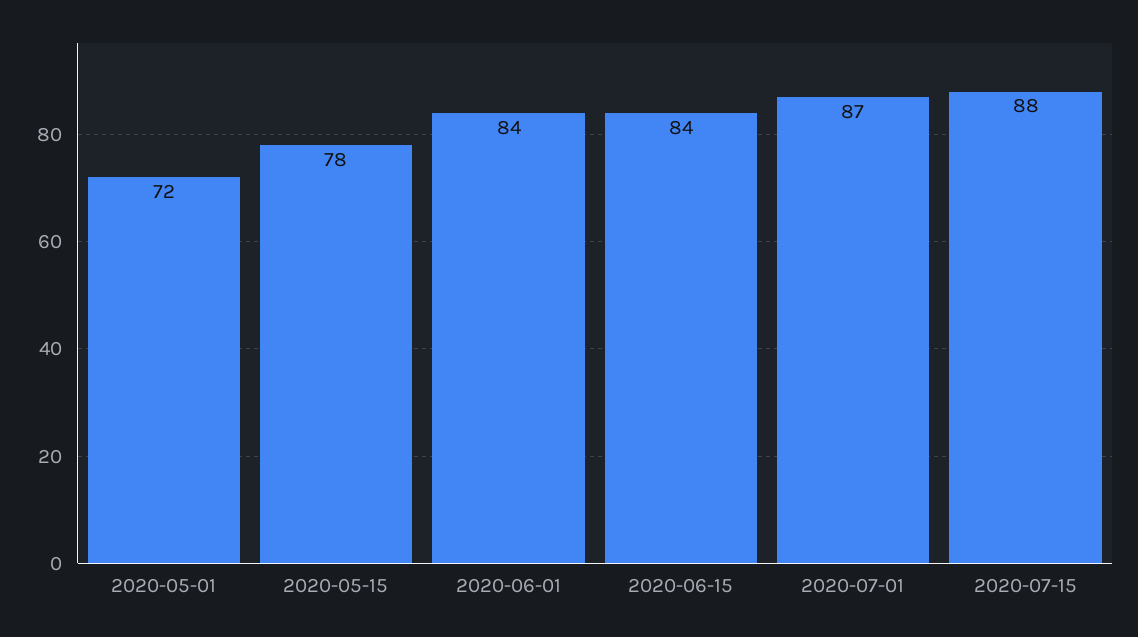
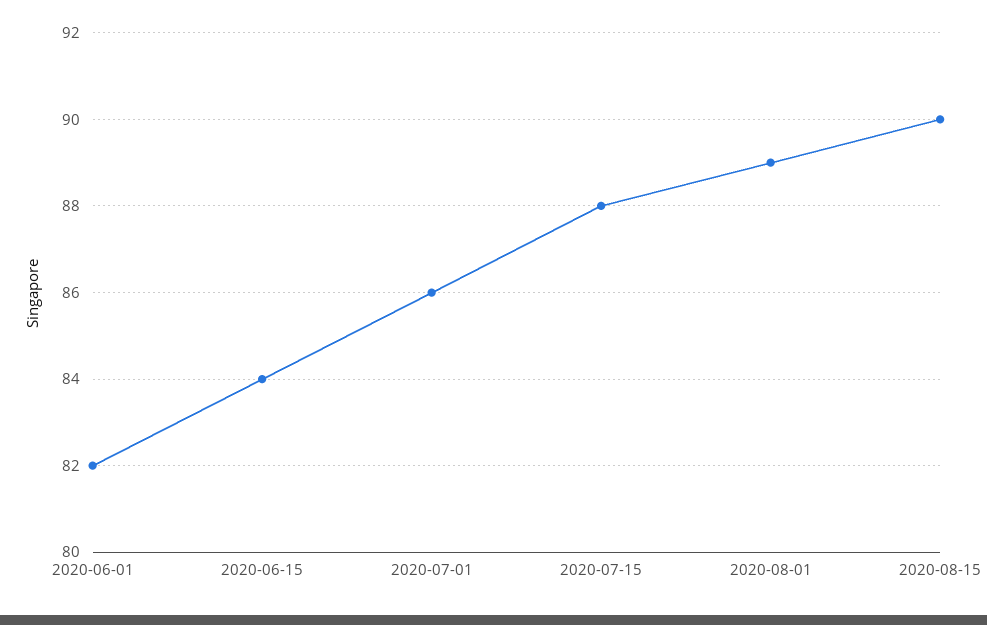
2020-05-01: 72 -> none
2020-05-15: 78 -> none
2020-06-01: 84 -> 82
2020-07-01: 87 -> 86
2020-08-01: none -> 89
2020-08-15: none -> 90

